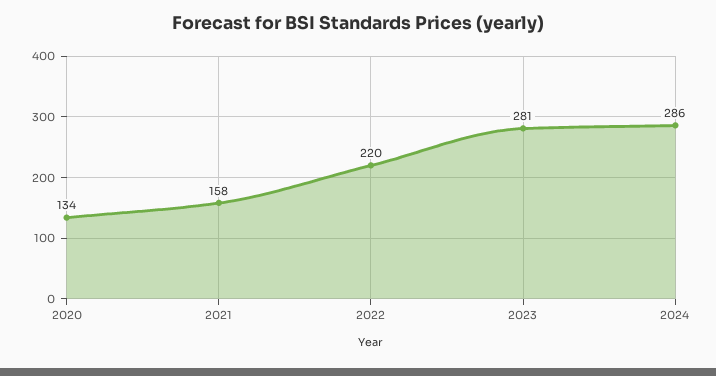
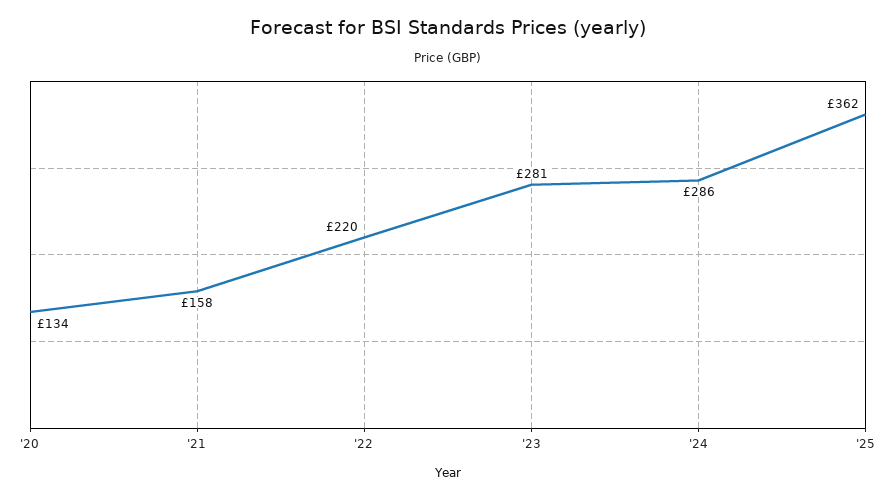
'25: none -> 362

